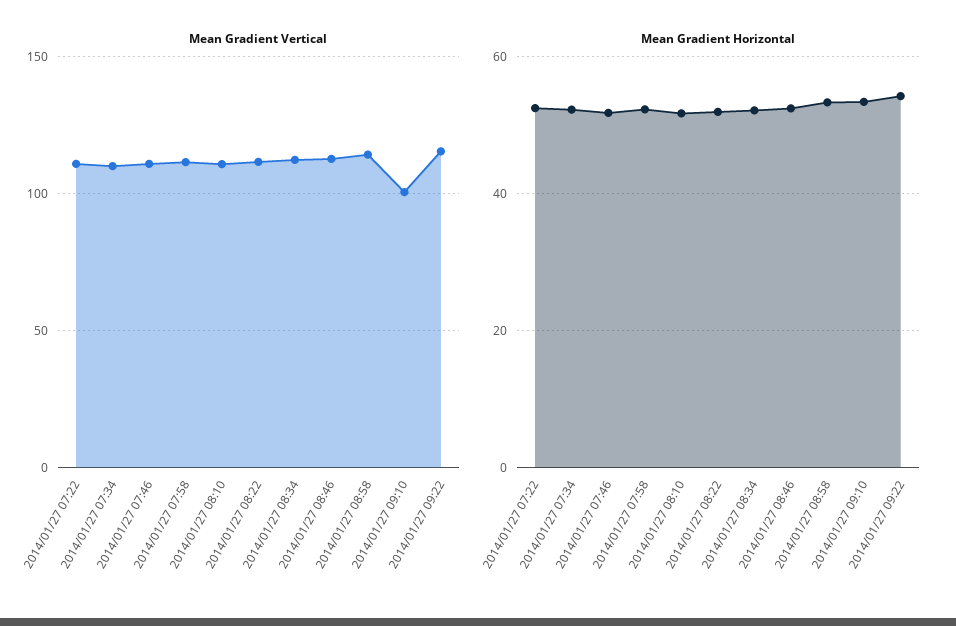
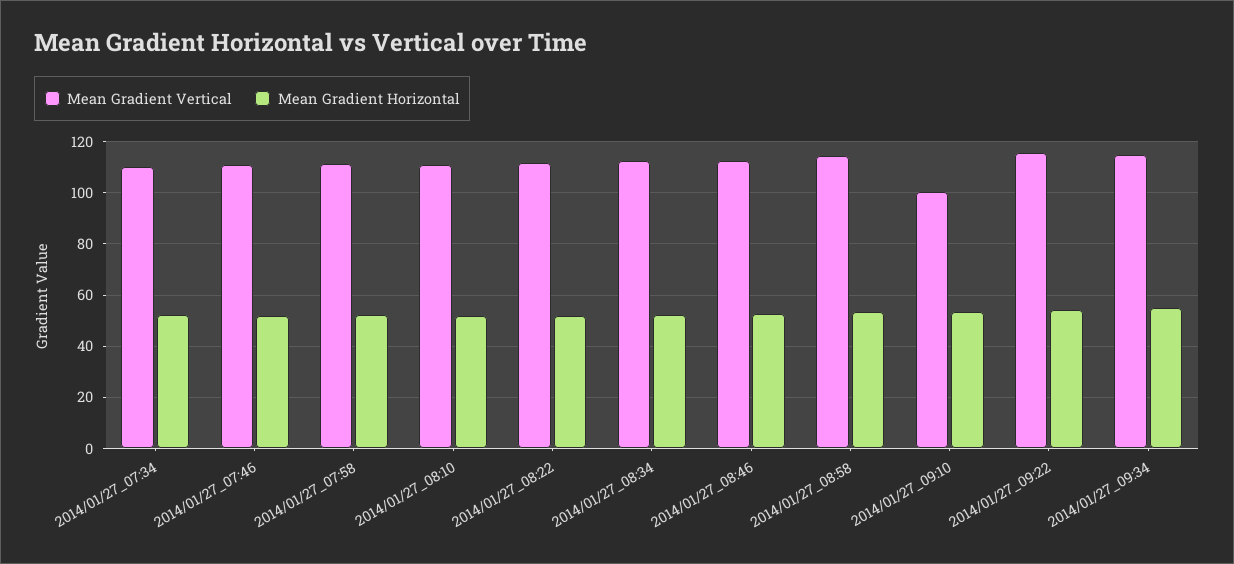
Mean Gradient Vertical, 2014/01/27 07:22: 110 -> none
Mean Gradient Horizontal, 2014/01/27 07:22: 52 -> none
Mean Gradient Vertical, 2014/01/27_09:34: none -> 115
Mean Gradient Horizontal, 2014/01/27_09:34: none -> 55

